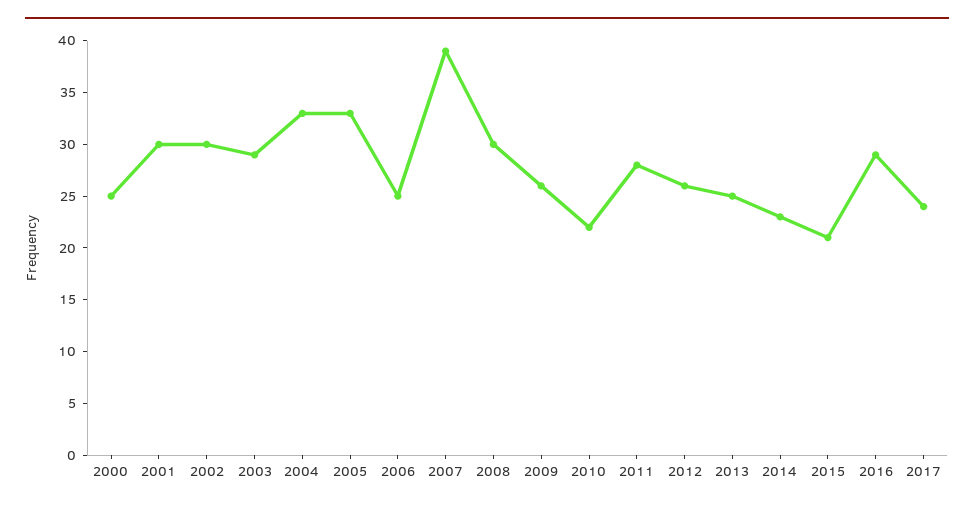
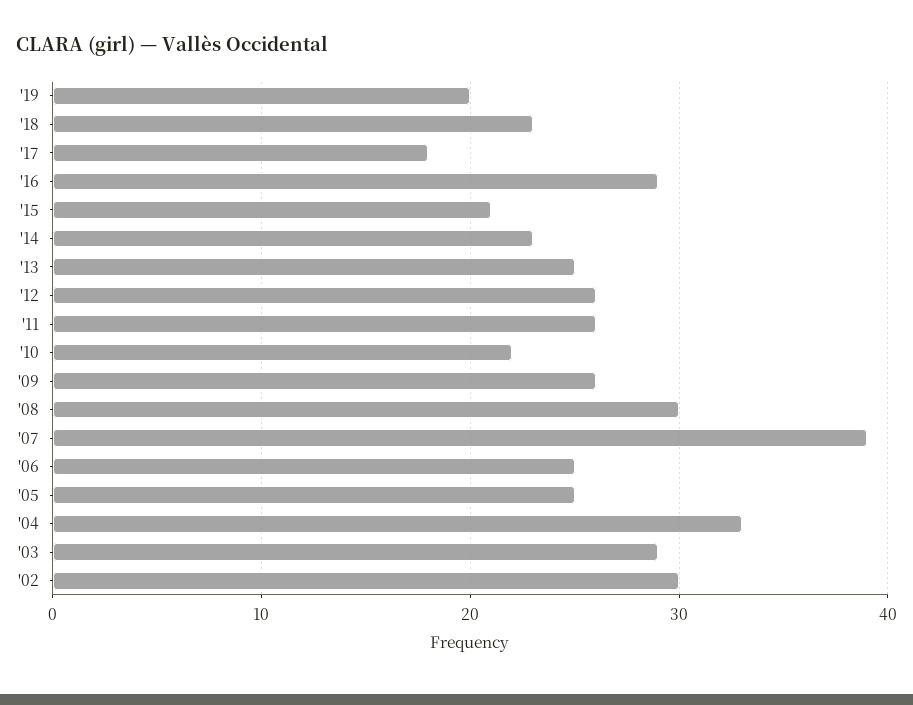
2000: 25 -> none
2001: 30 -> none
2005: 33 -> 25
2011: 28 -> 26
2017: 24 -> 18
'19: none -> 20
'18: none -> 23

